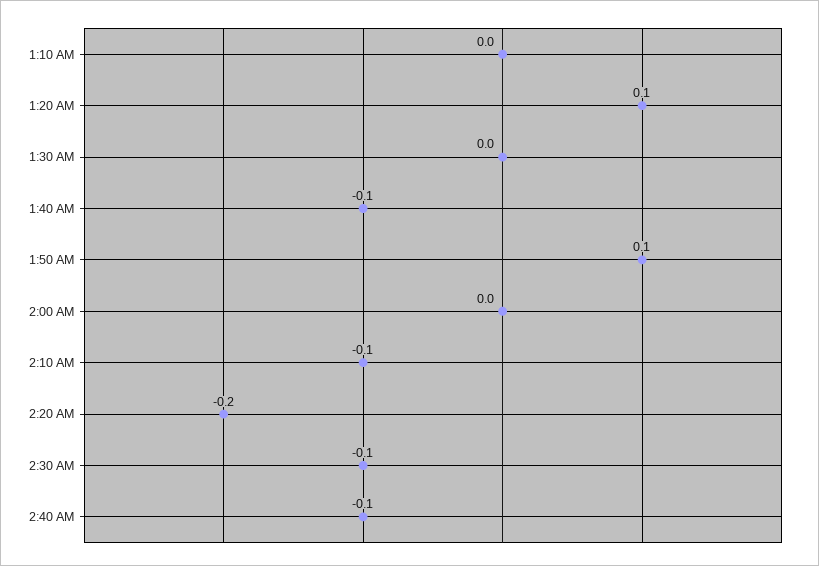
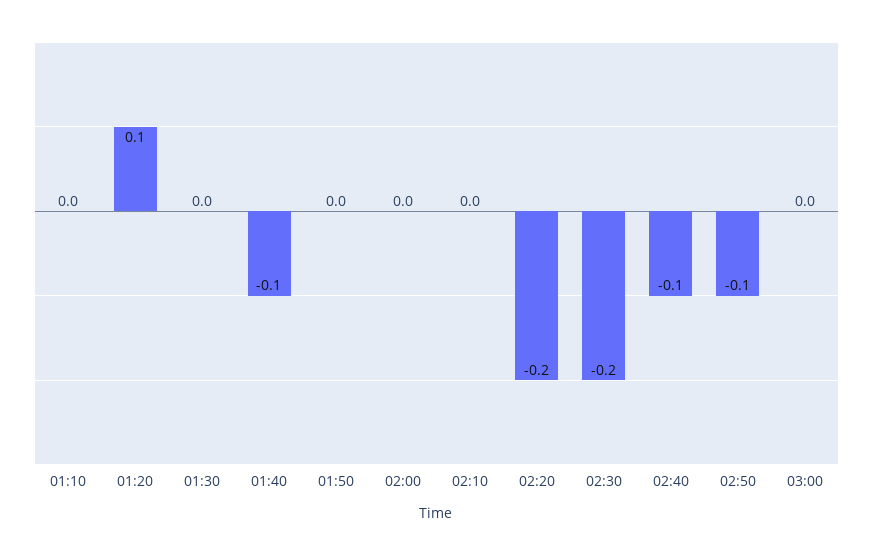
1:50 AM: 0.1 -> 0
2:10 AM: -0.1 -> 0
2:30 AM: -0.1 -> -0.2
02:50: none -> -0.1
03:00: none -> 0

